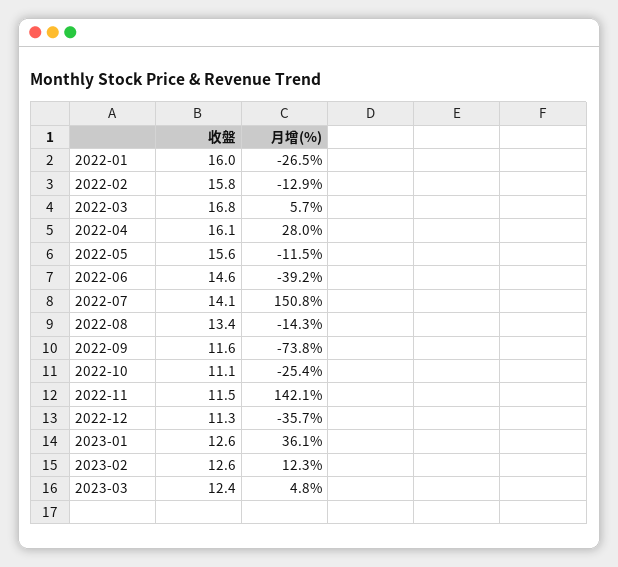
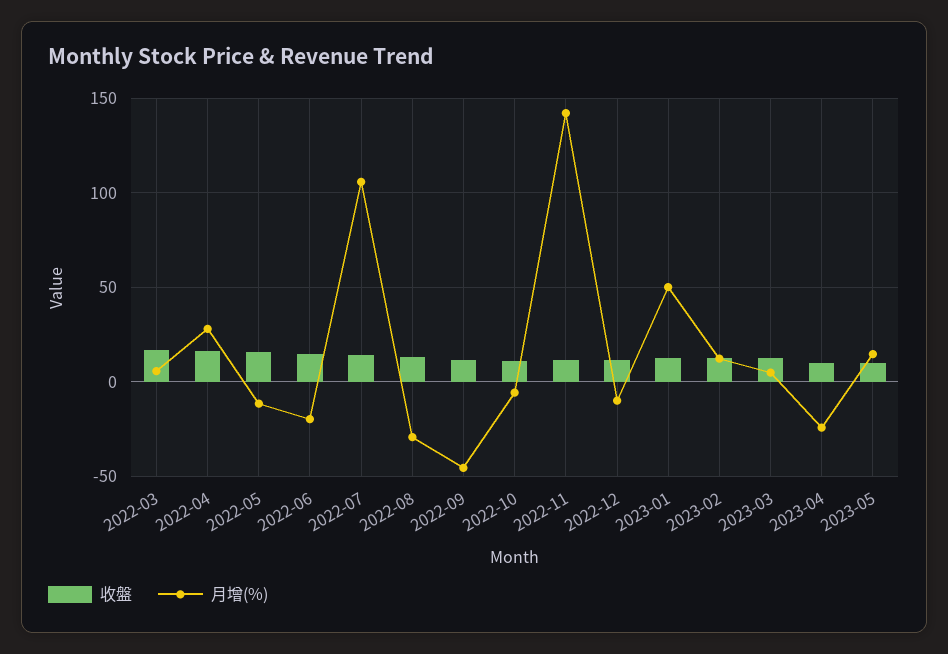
收盤, 2022-01: 16 -> none
月增(%), 2022-01: -26.5 -> none
收盤, 2022-02: 15.8 -> none
月增(%), 2022-02: -12.9 -> none
月增(%), 2022-06: -39.2 -> -20
月增(%), 2022-07: 150.8 -> 105
月增(%), 2022-08: -14.3 -> -30
月增(%), 2022-09: -73.8 -> -45
月增(%), 2022-10: -25.4 -> -5
月增(%), 2022-12: -35.7 -> -10
月增(%), 2023-01: 36.1 -> 50
收盤, 2023-04: none -> 10
月增(%), 2023-04: none -> -25
收盤, 2023-05: none -> 10
月增(%), 2023-05: none -> 15

